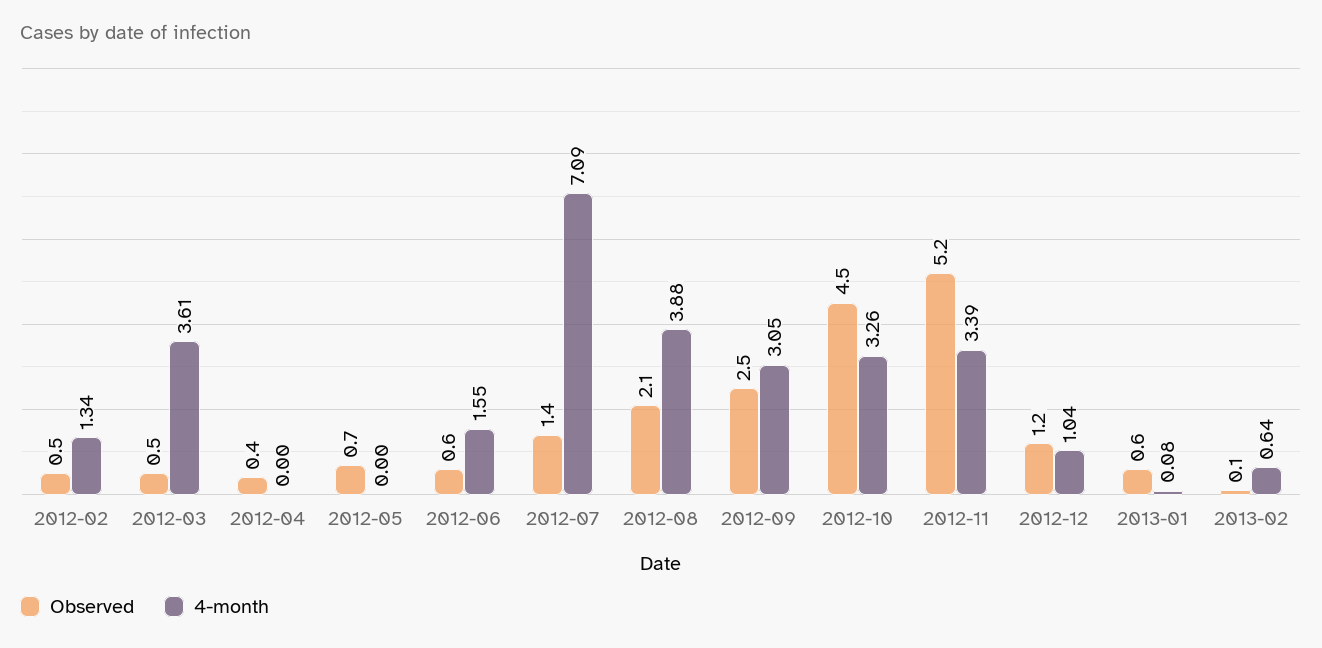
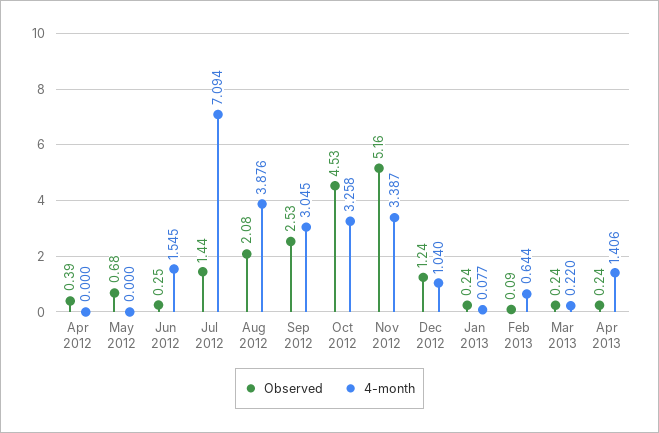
Observed, 2012-02: 0.5 -> none
4-month, 2012-02: 1.34 -> none
Observed, 2012-03: 0.5 -> none
4-month, 2012-03: 3.61 -> none
Observed, 2012-06: 0.6 -> 0.25
Observed, 2013-01: 0.6 -> 0.24
Observed, Mar 2013: none -> 0.24
4-month, Mar 2013: none -> 0.22
Observed, Apr 2013: none -> 0.24
4-month, Apr 2013: none -> 1.406

